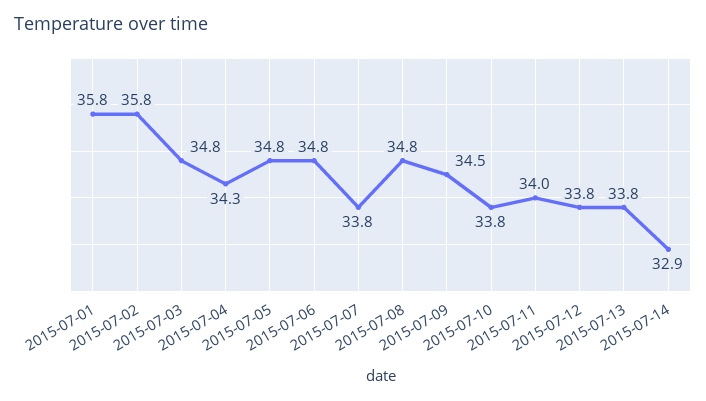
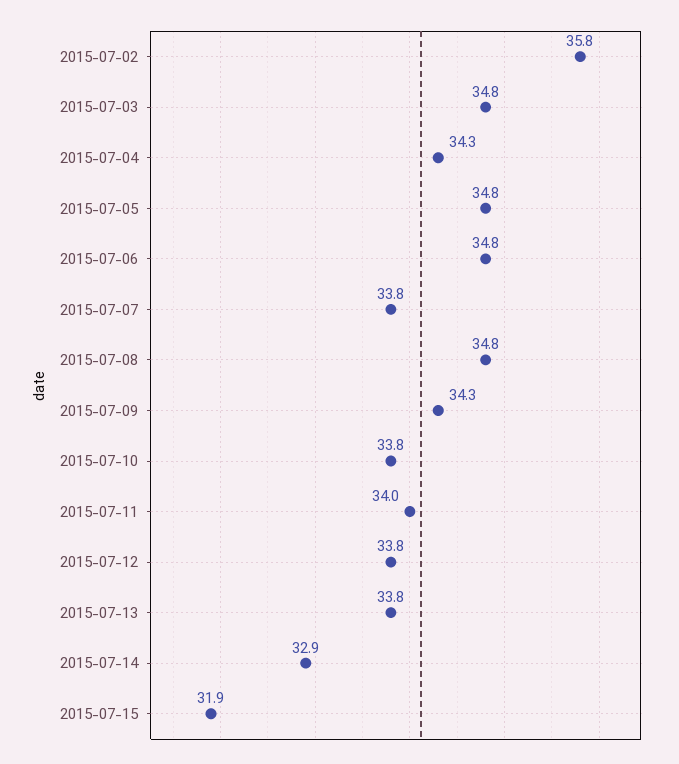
2015-07-01: 35.8 -> none
2015-07-09: 34.5 -> 34.3
2015-07-15: none -> 31.9

